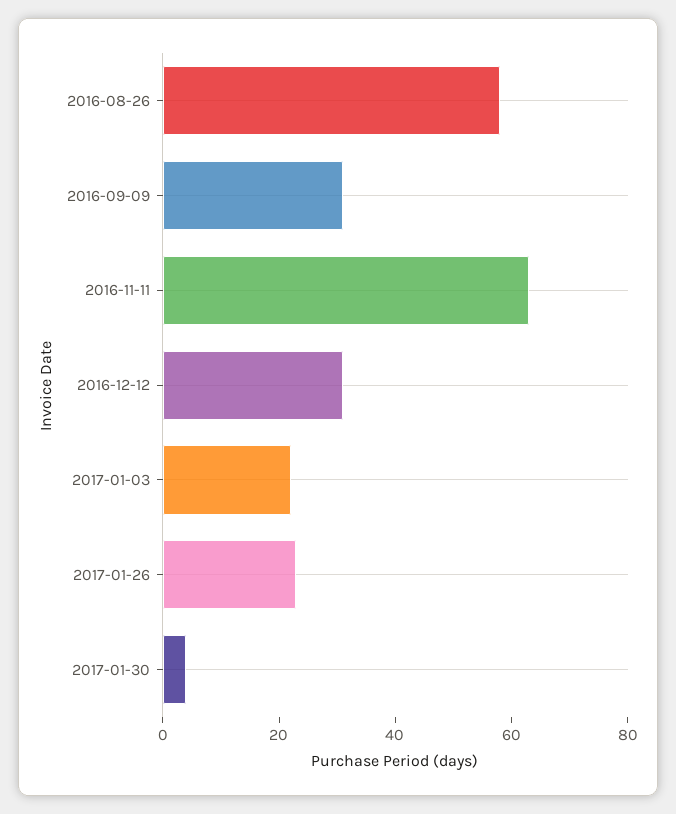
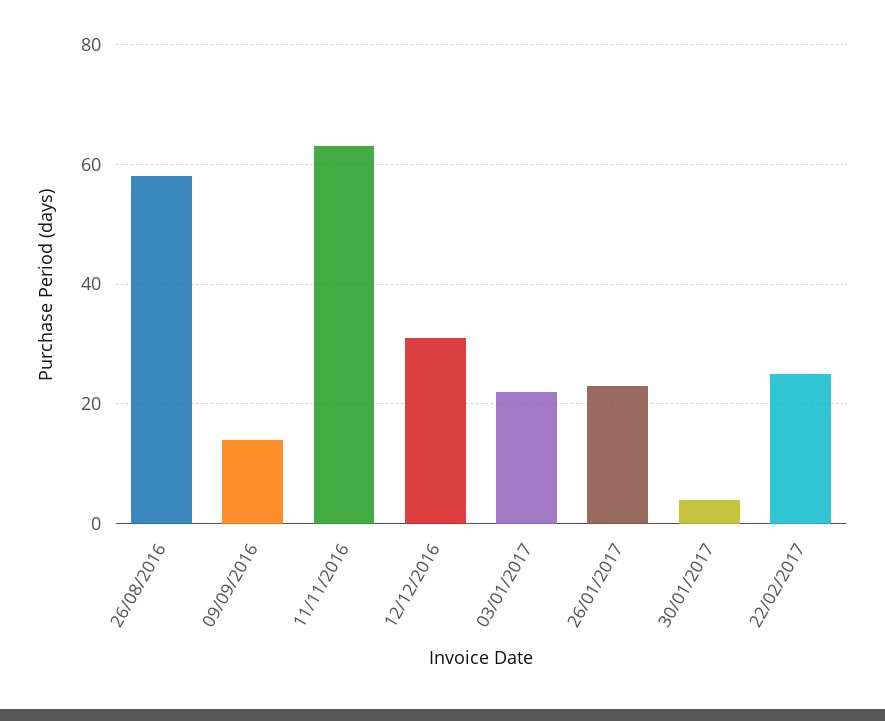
2016-09-09: 30 -> 15
22/02/2017: none -> 25

